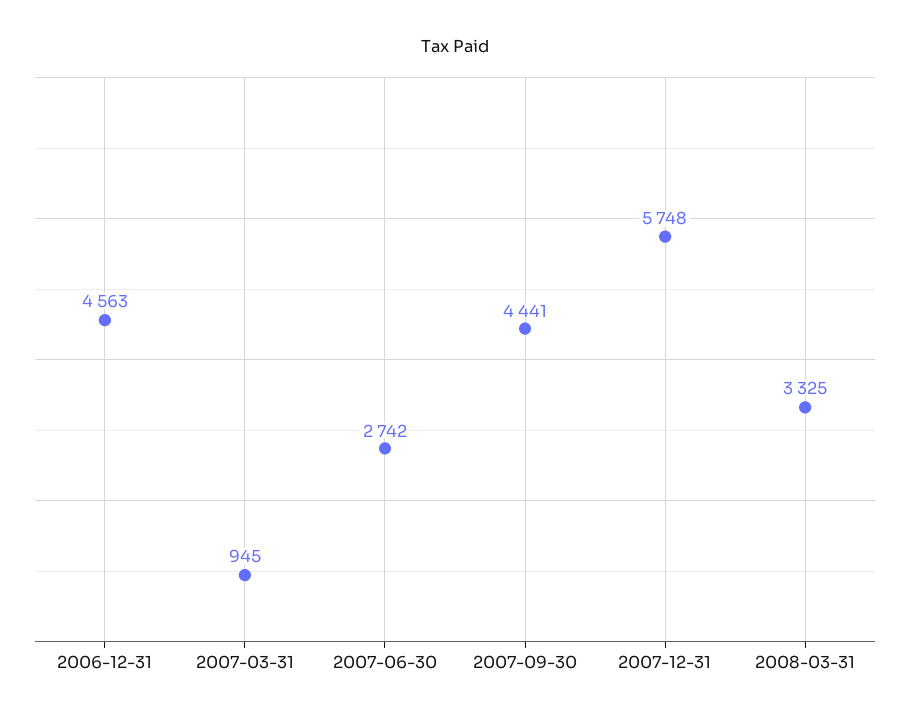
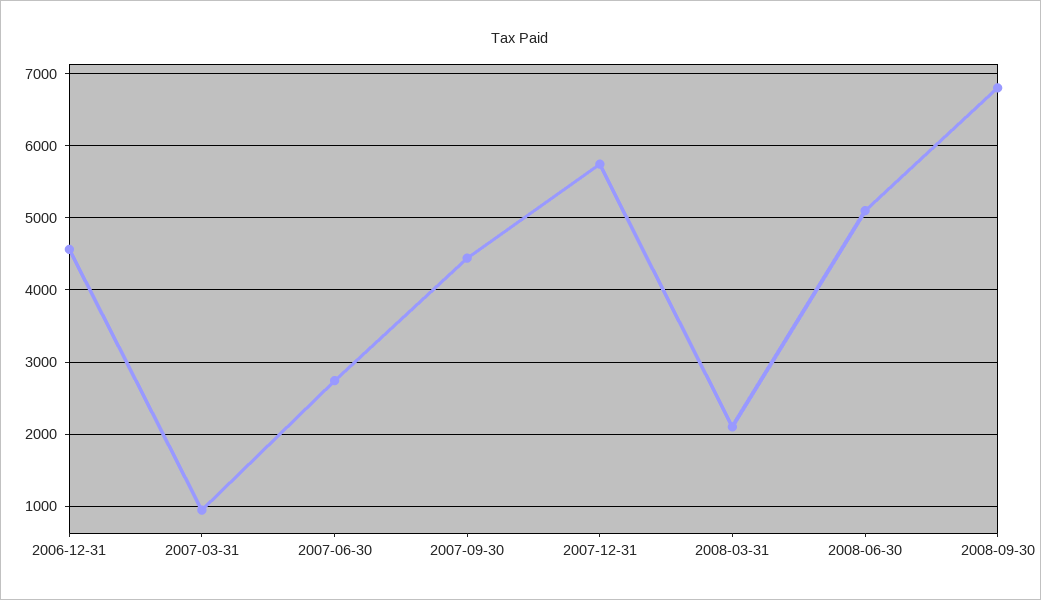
2008-03-31: 3325 -> 2100
2008-06-30: none -> 5100
2008-09-30: none -> 6800

